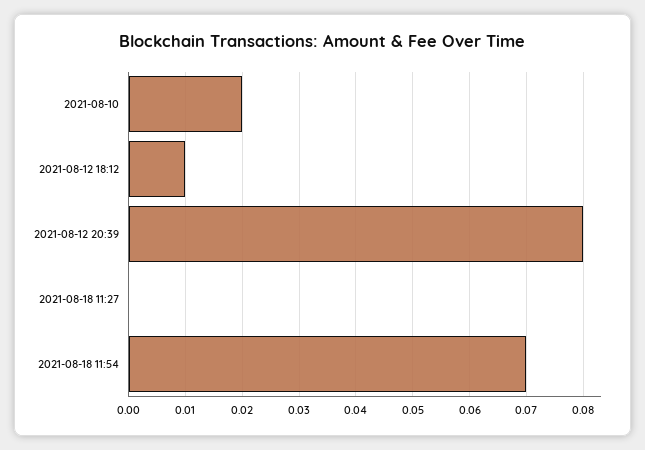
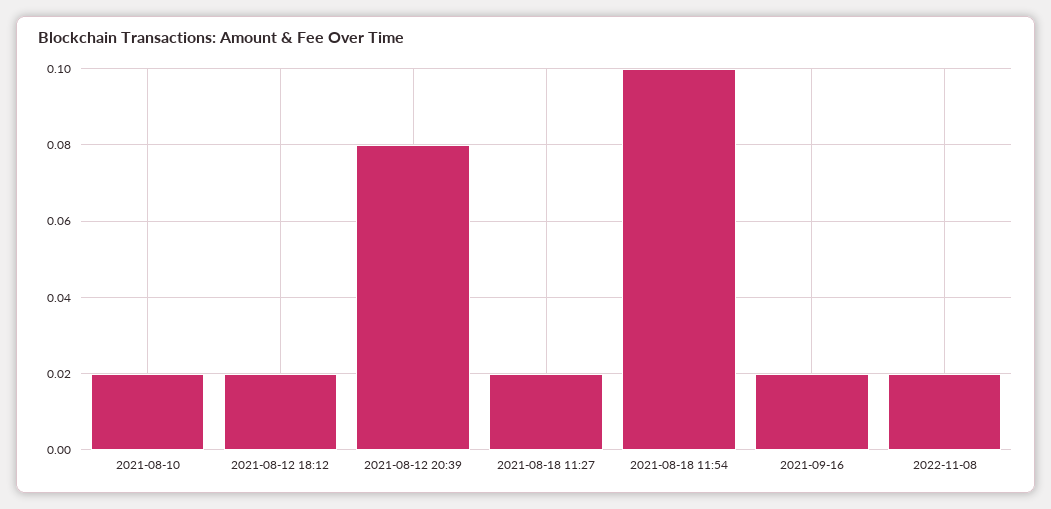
2021-08-12 18:12: 0.01 -> 0.02
2021-08-18 11:27: 0 -> 0.02
2021-08-18 11:54: 0.07 -> 0.1
2021-09-16: none -> 0.02
2022-11-08: none -> 0.02

